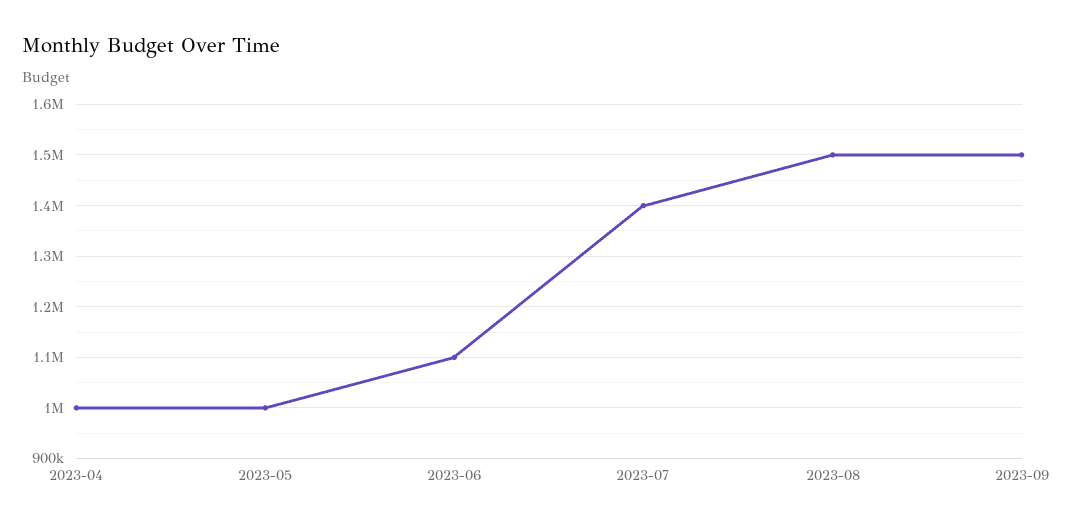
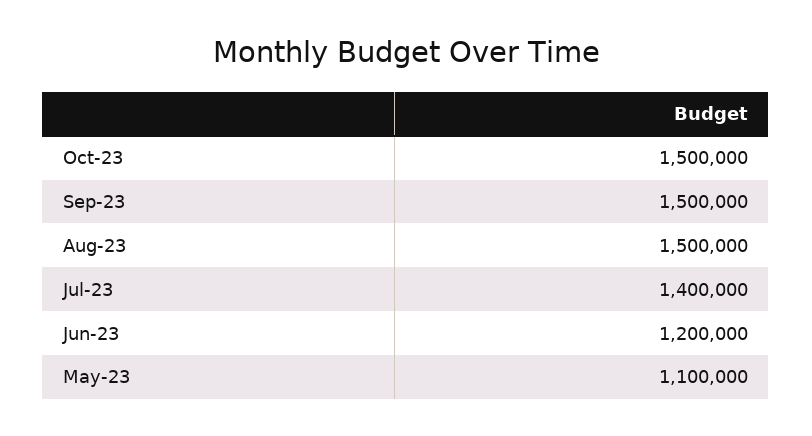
2023-04: 1000000 -> none
2023-05: 1000000 -> 1100000
2023-06: 1100000 -> 1200000
Oct-23: none -> 1500000

